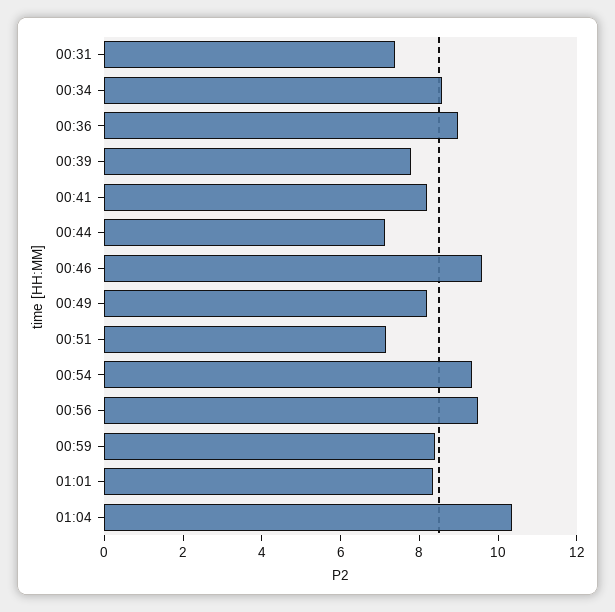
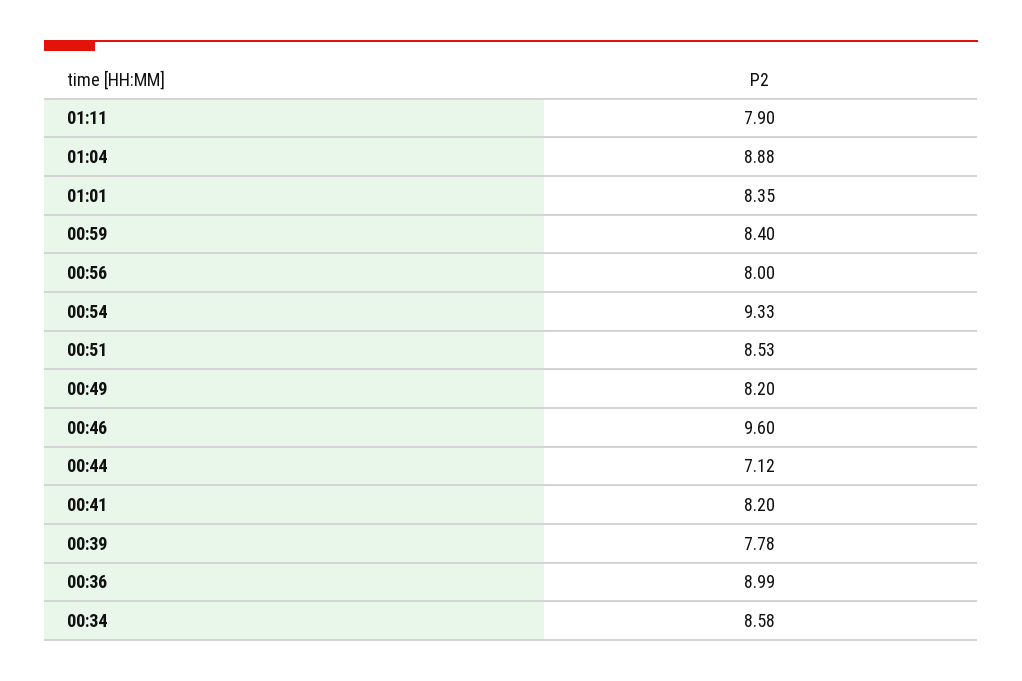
00:31: 7.5 -> none
00:51: 7 -> 8.53
00:56: 9.5 -> 8
01:04: 10.5 -> 8.88
01:11: none -> 7.9

